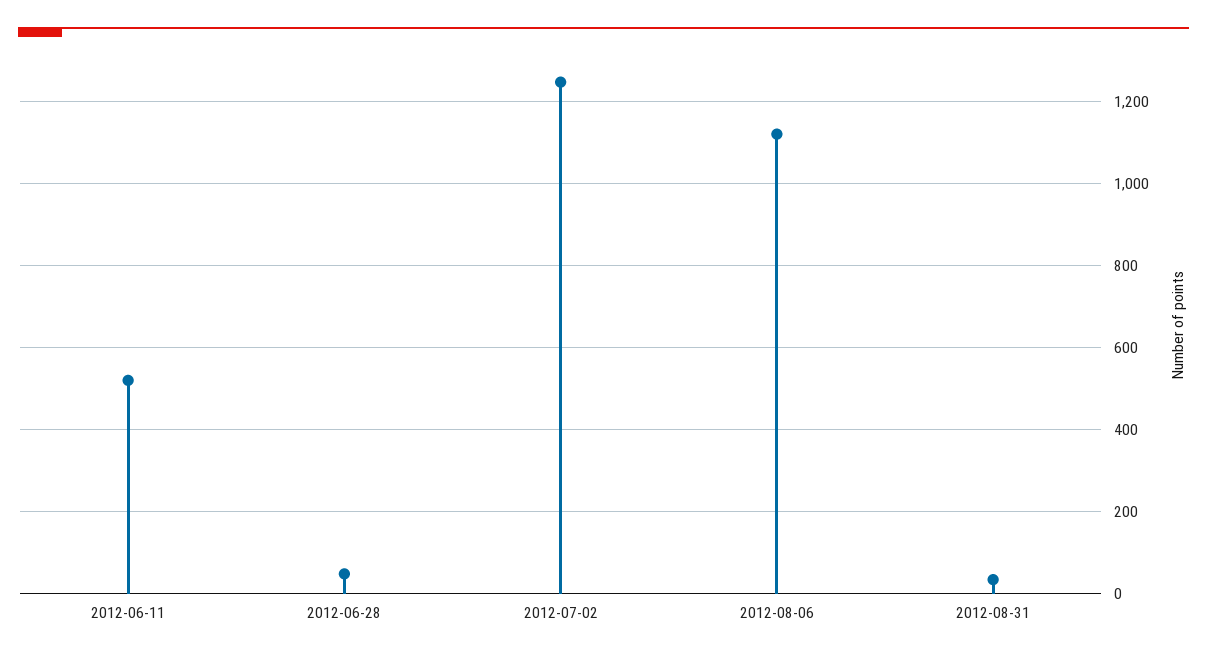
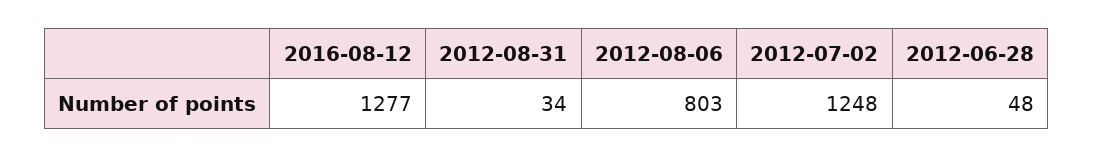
2012-06-11: 520 -> none
2012-08-06: 1120 -> 803
2016-08-12: none -> 1277

